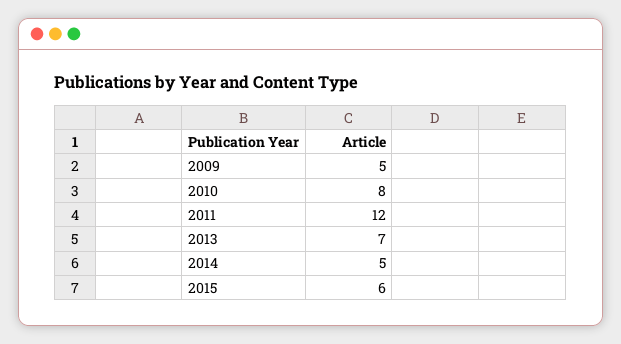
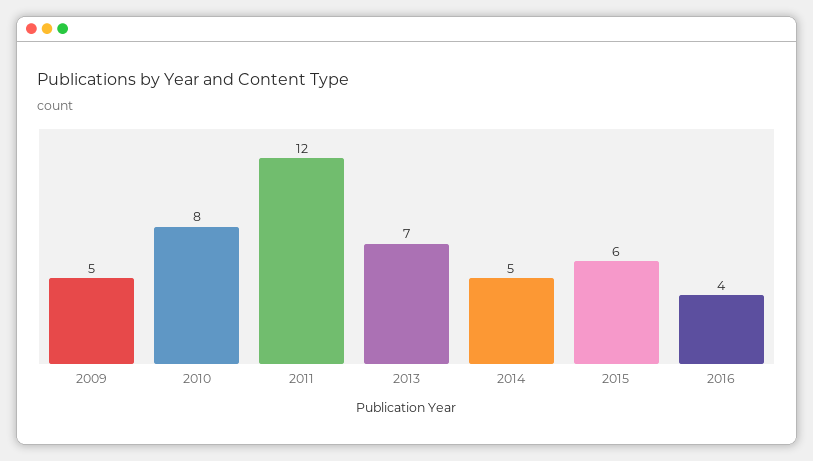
2016: none -> 4

